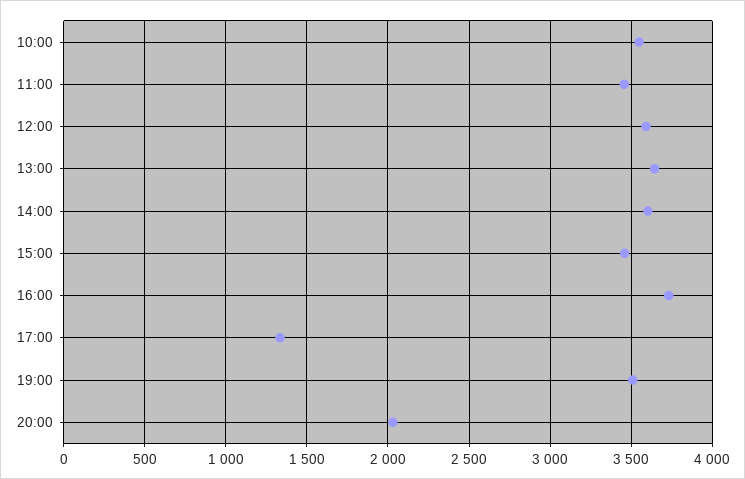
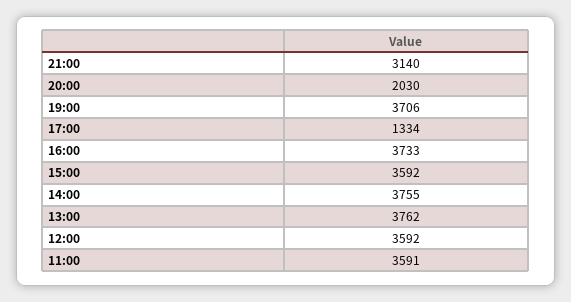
10:00: 3550 -> none
11:00: 3450 -> 3591
13:00: 3650 -> 3762
14:00: 3600 -> 3755
15:00: 3450 -> 3592
19:00: 3500 -> 3706
21:00: none -> 3140

